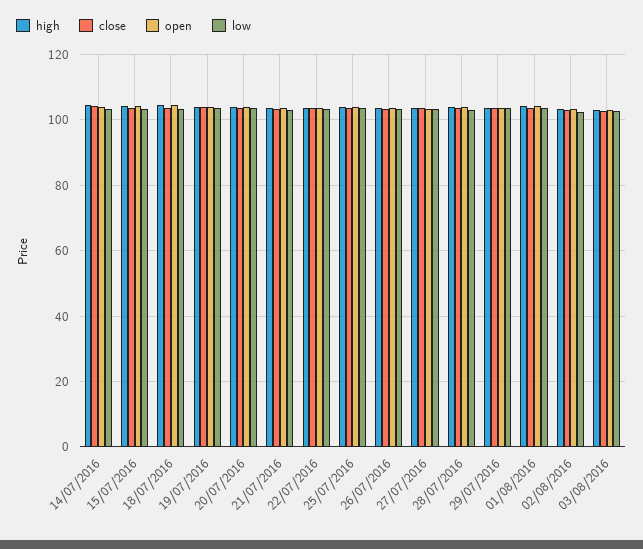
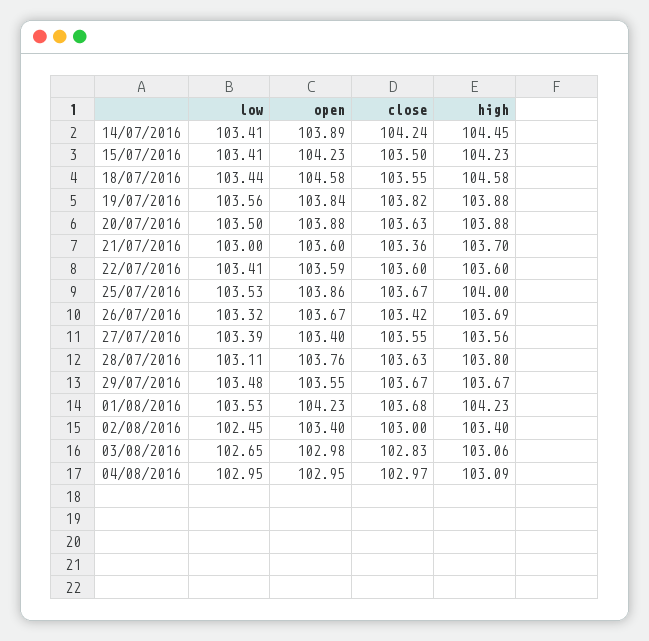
low, 04/08/2016: none -> 102.95
open, 04/08/2016: none -> 102.95
close, 04/08/2016: none -> 102.97
high, 04/08/2016: none -> 103.09

